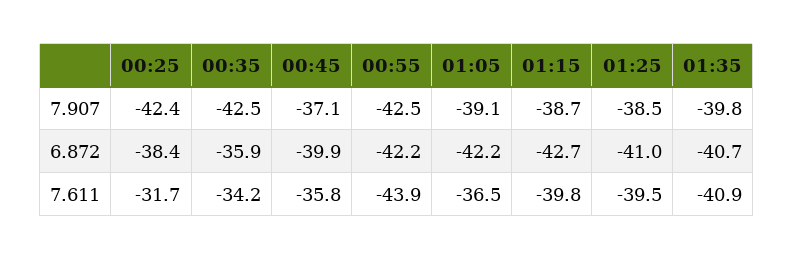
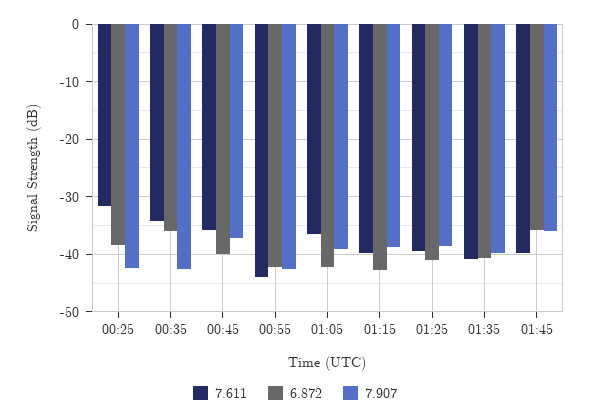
7.611, 01:45: none -> -40
6.872, 01:45: none -> -36
7.907, 01:45: none -> -36

